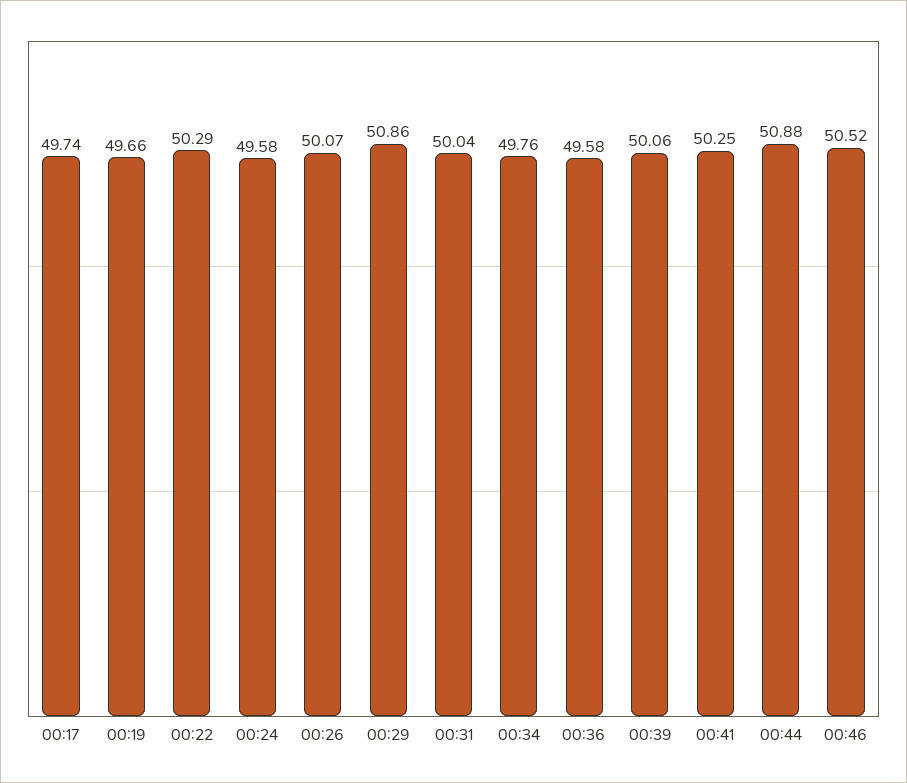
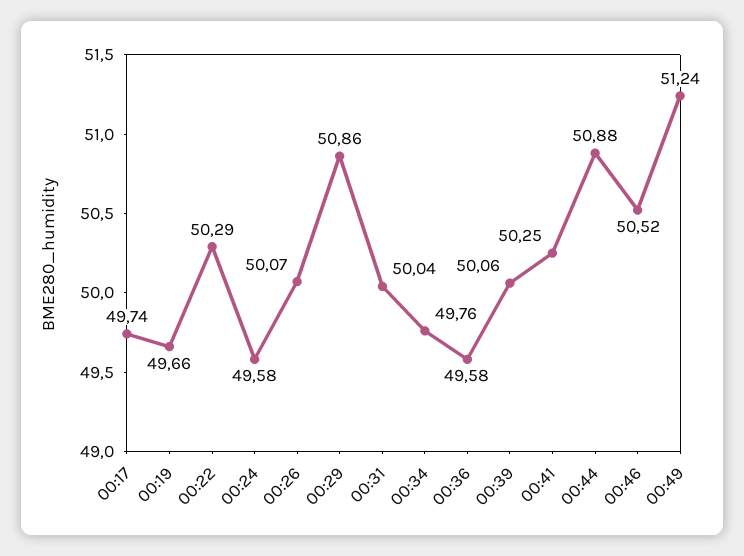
00:49: none -> 51.24

